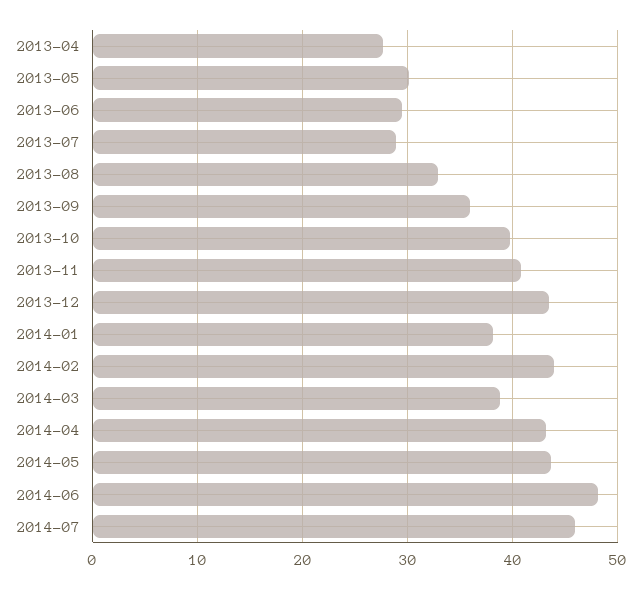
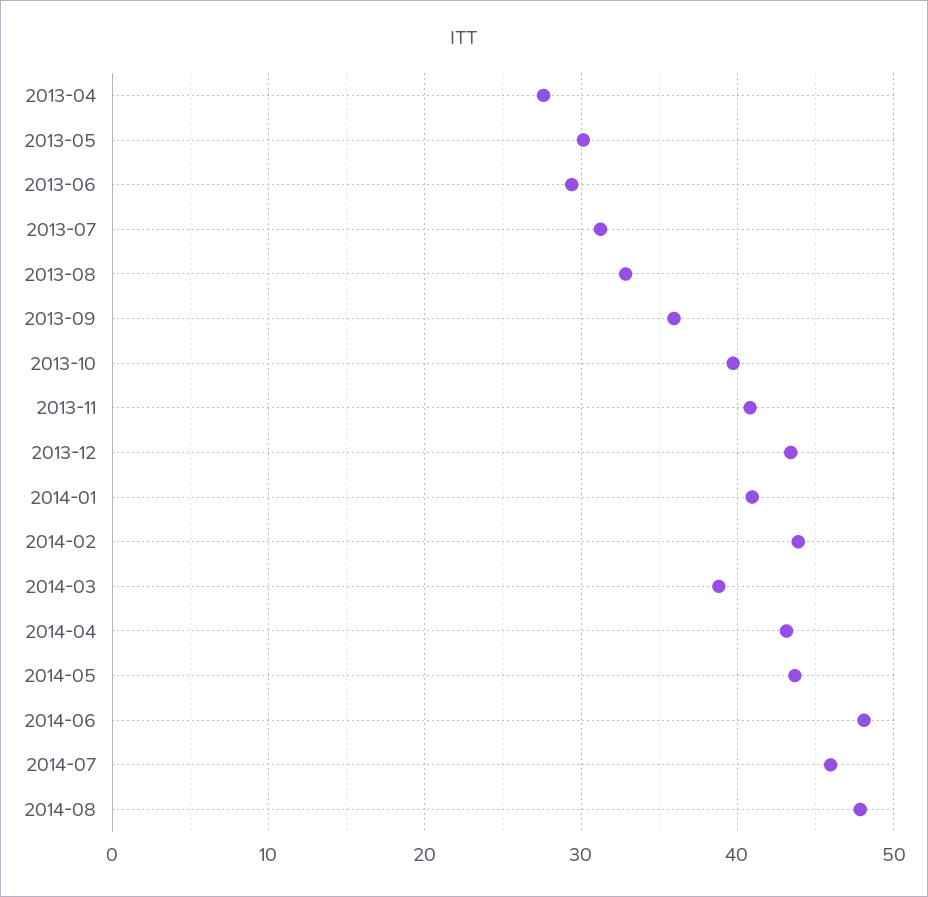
2013-07: 29 -> 31
2014-01: 38 -> 41
2014-08: none -> 48

